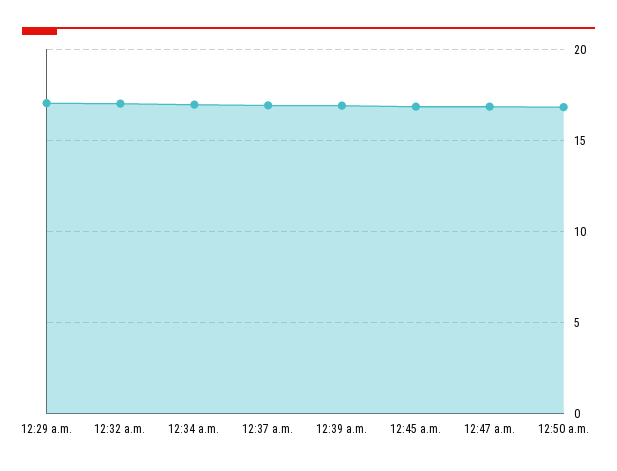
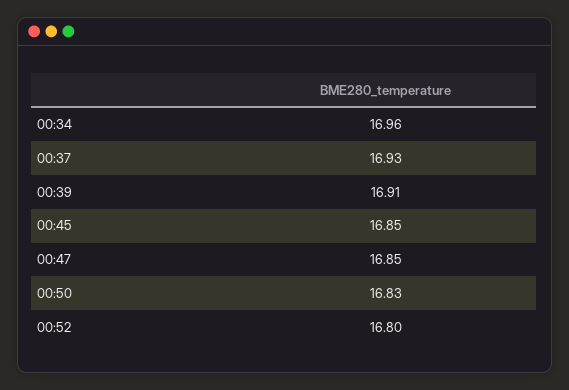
12:29 a.m.: 17 -> none
12:32 a.m.: 17 -> none
00:52: none -> 16.8

